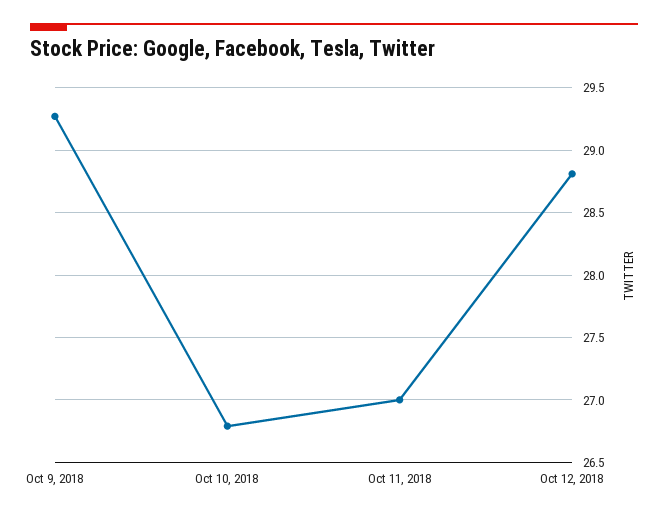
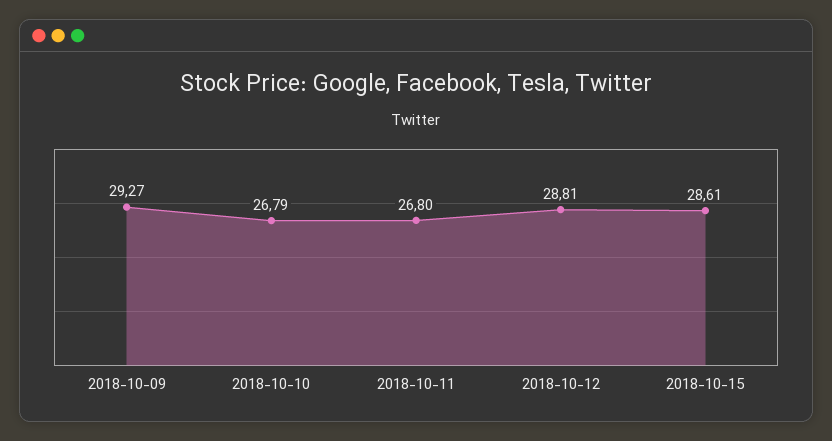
Oct 11, 2018: 27 -> 26.8
2018-10-15: none -> 28.61

